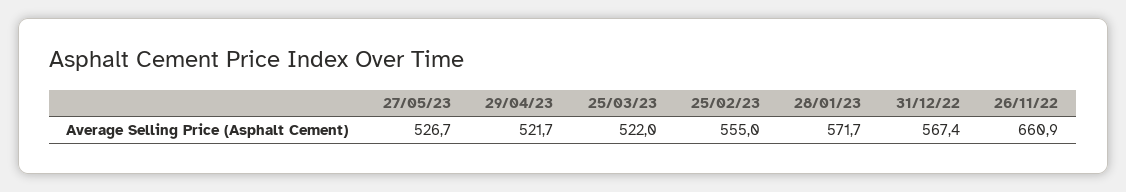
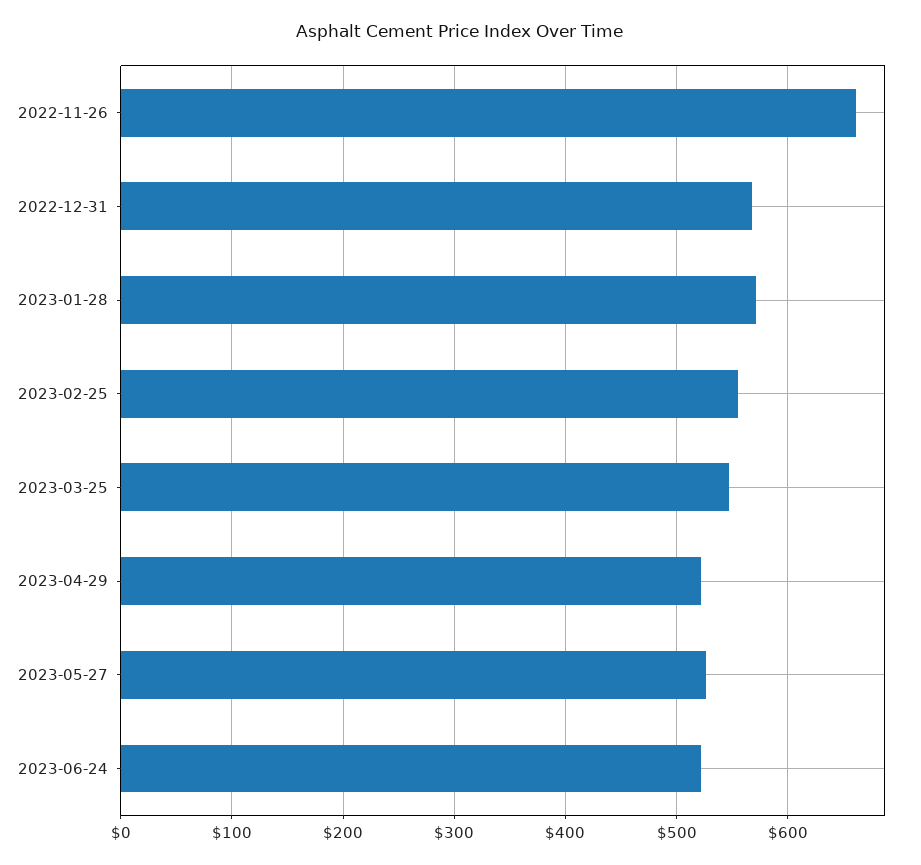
25/03/23: 522 -> 550
2023-06-24: none -> 520

